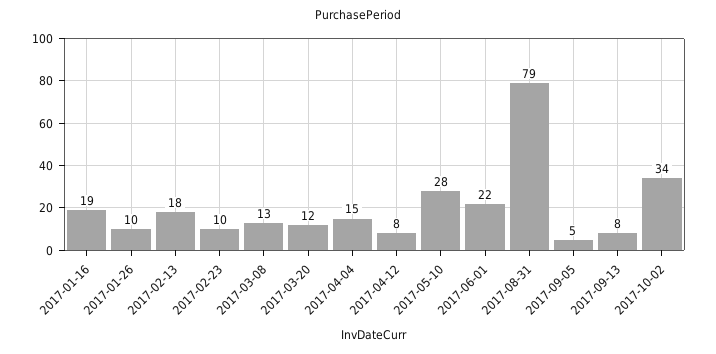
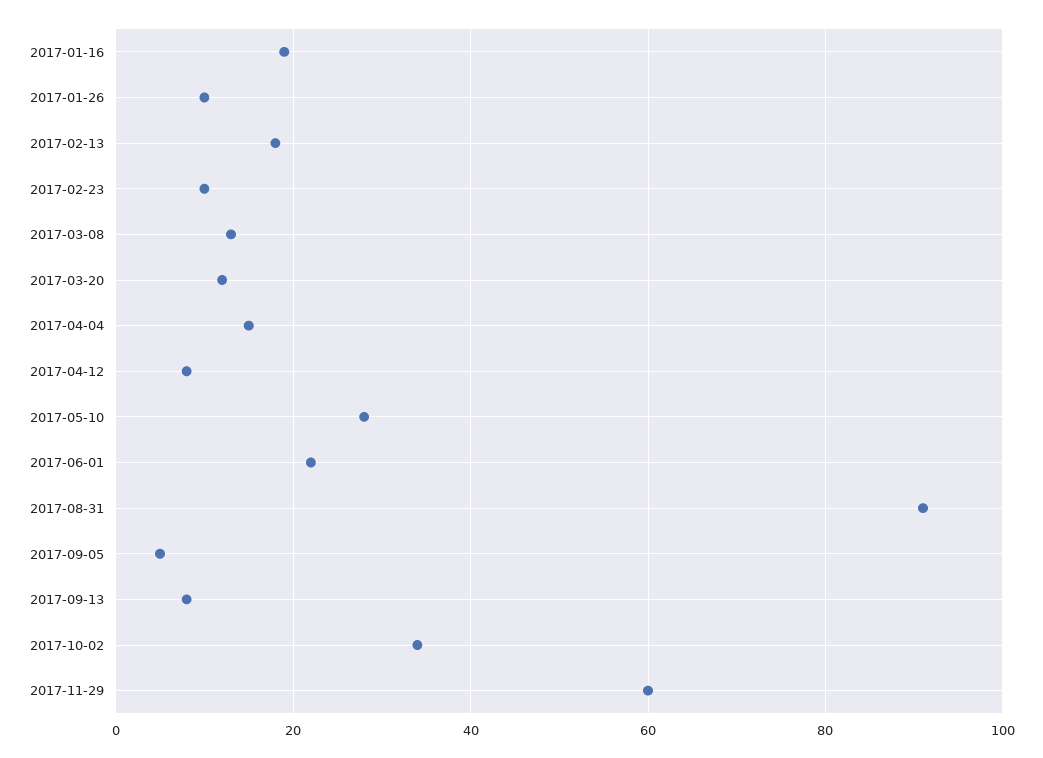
2017-08-31: 79 -> 90
2017-11-29: none -> 60

